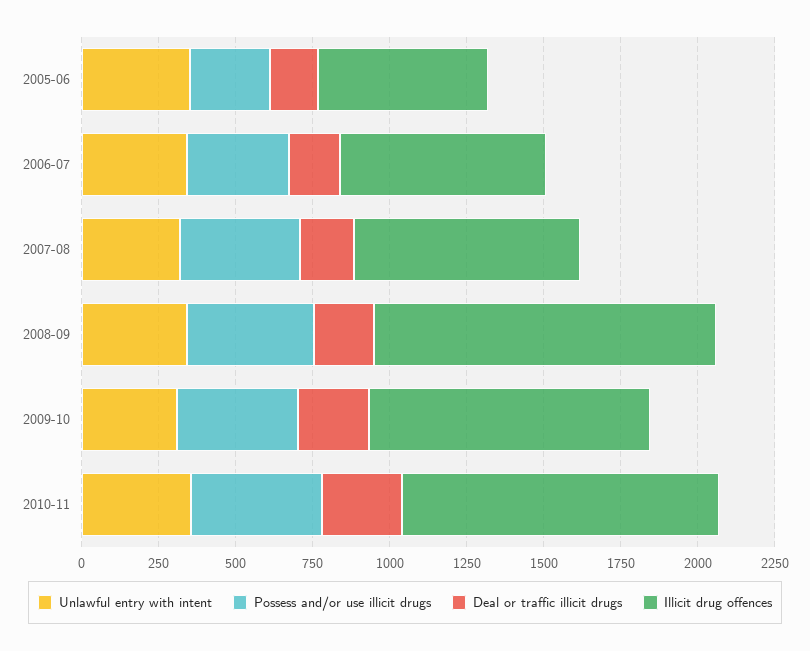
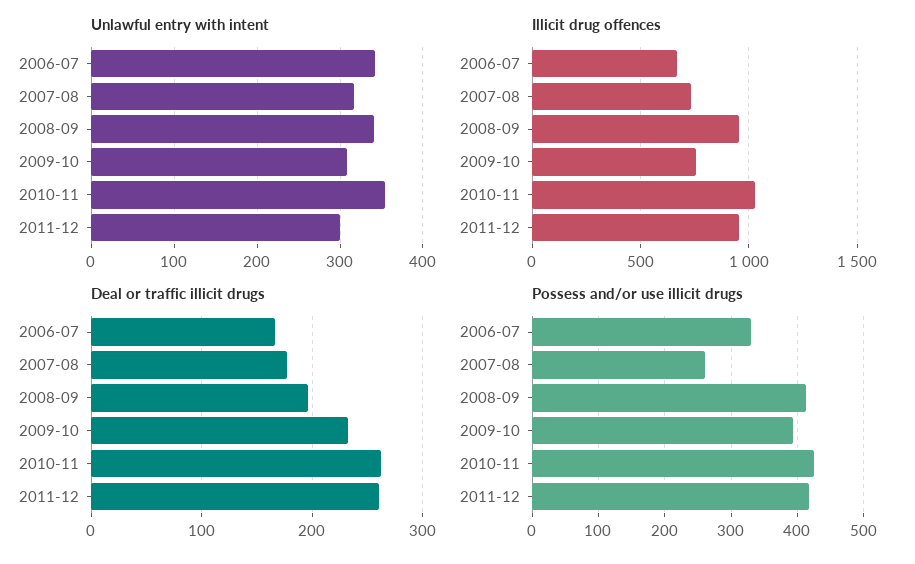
Unlawful entry with intent, 2005-06: 350 -> none
Possess and/or use illicit drugs, 2005-06: 250 -> none
Deal or traffic illicit drugs, 2005-06: 150 -> none
Illicit drug offences, 2005-06: 550 -> none
Possess and/or use illicit drugs, 2007-08: 400 -> 260
Illicit drug offences, 2008-09: 1100 -> 950
Illicit drug offences, 2009-10: 900 -> 750
Unlawful entry with intent, 2011-12: none -> 300
Illicit drug offences, 2011-12: none -> 950
Deal or traffic illicit drugs, 2011-12: none -> 260
Possess and/or use illicit drugs, 2011-12: none -> 420

